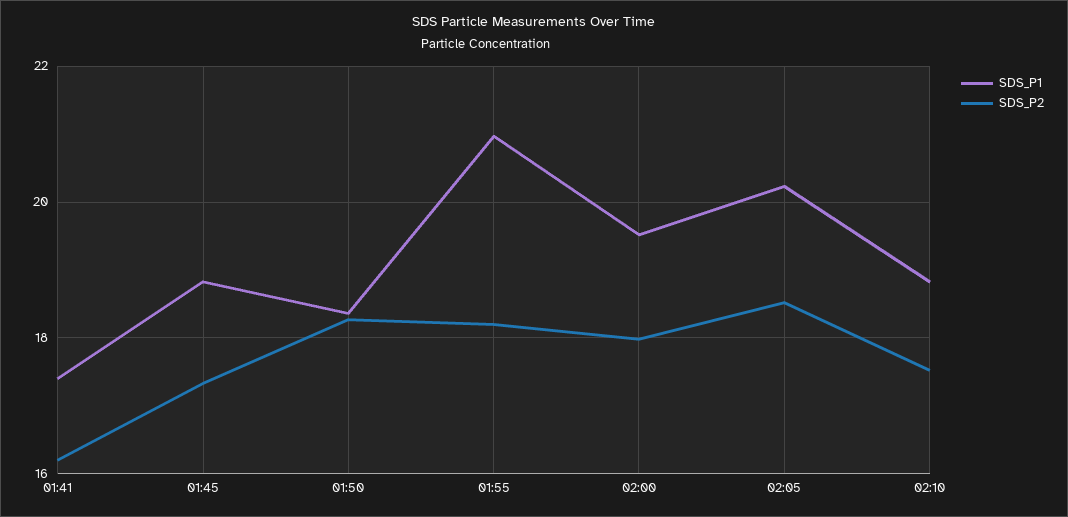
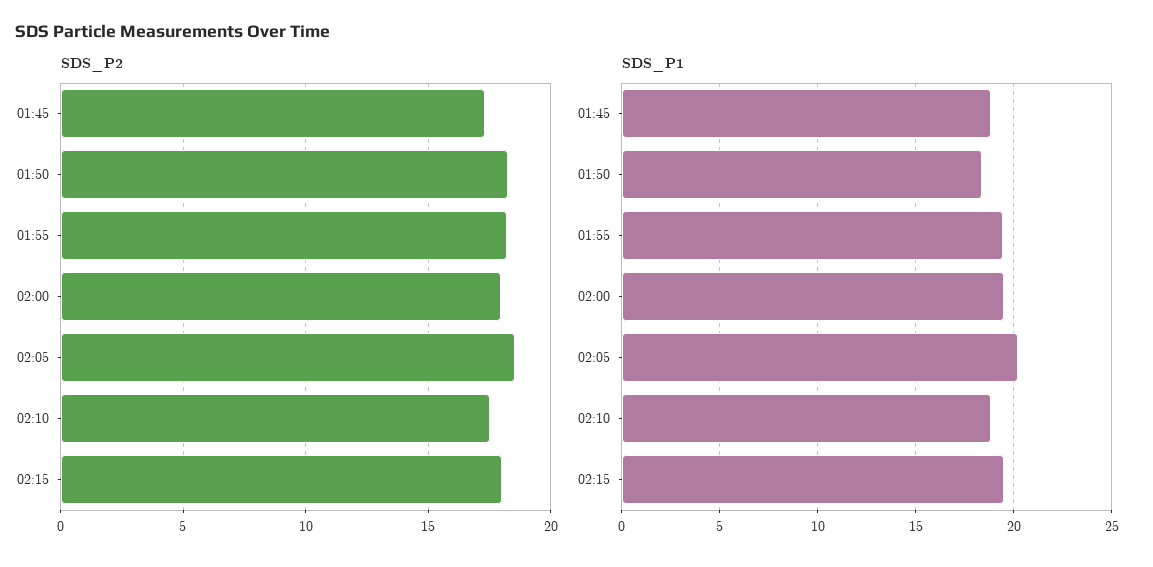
SDS_P1, 01:41: 17.4 -> none
SDS_P2, 01:41: 16.2 -> none
SDS_P1, 01:55: 21 -> 19.5
SDS_P2, 02:15: none -> 18
SDS_P1, 02:15: none -> 19.5

